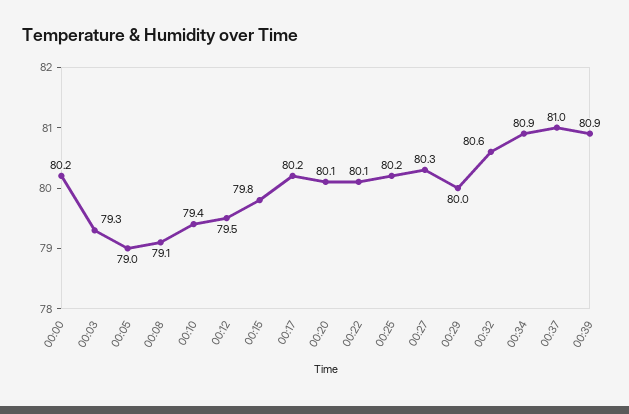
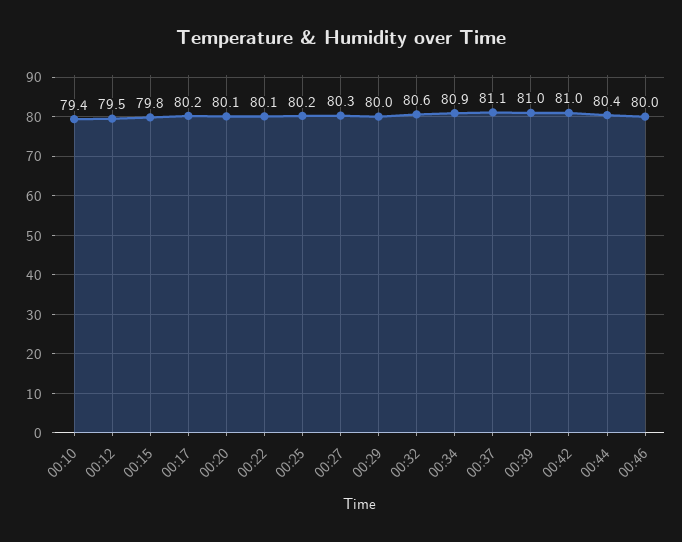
00:00: 80.2 -> none
00:03: 79.3 -> none
00:05: 79 -> none
00:08: 79.1 -> none
00:37: 81 -> 81.1
00:39: 80.9 -> 81
00:42: none -> 81
00:44: none -> 80.4
00:46: none -> 80

